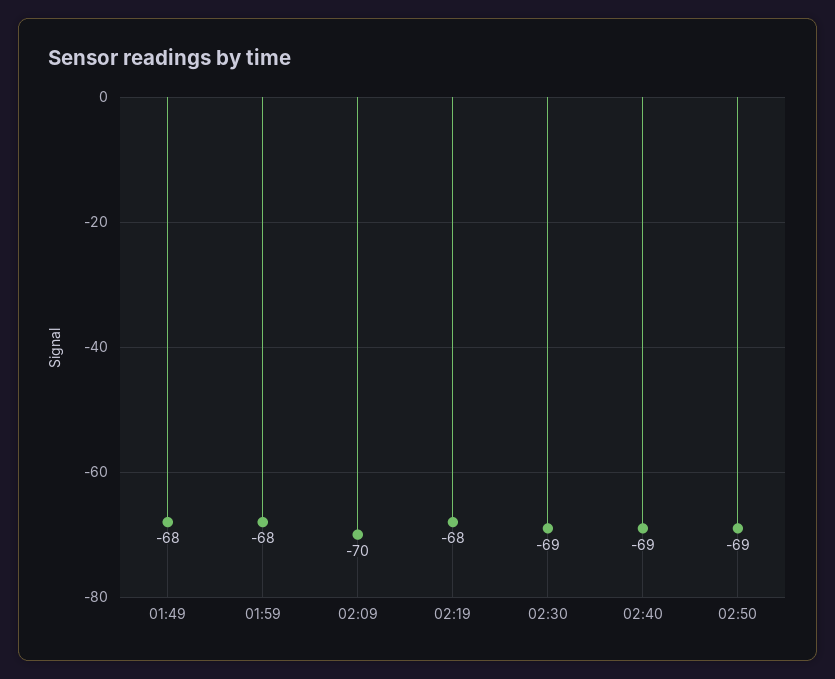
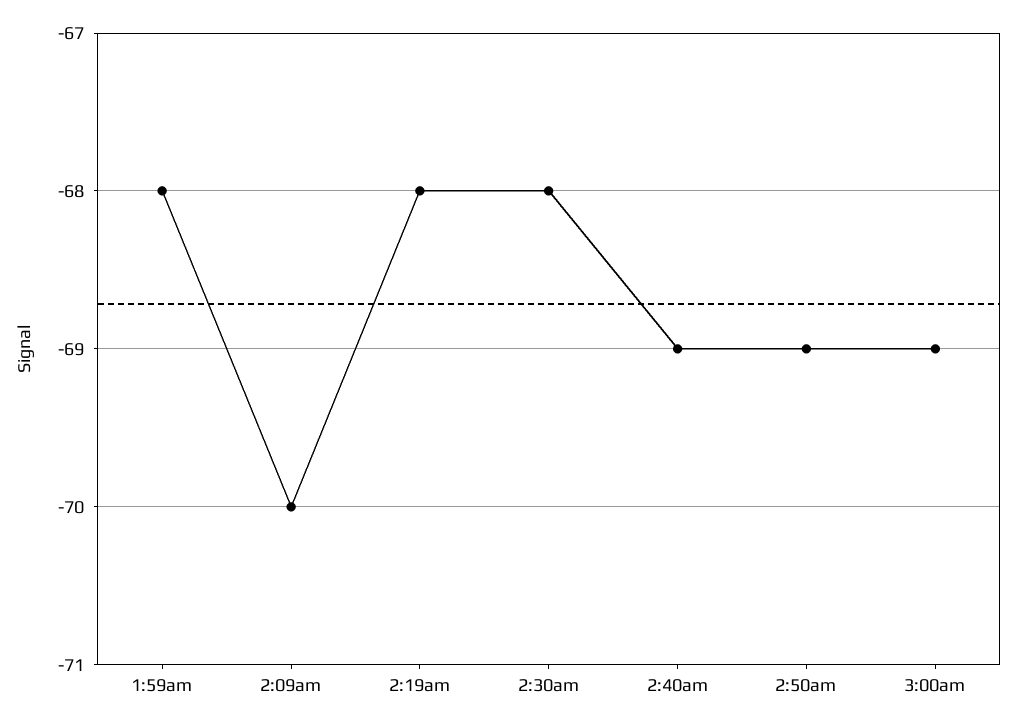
01:49: -68 -> none
02:30: -69 -> -68
3:00am: none -> -69

